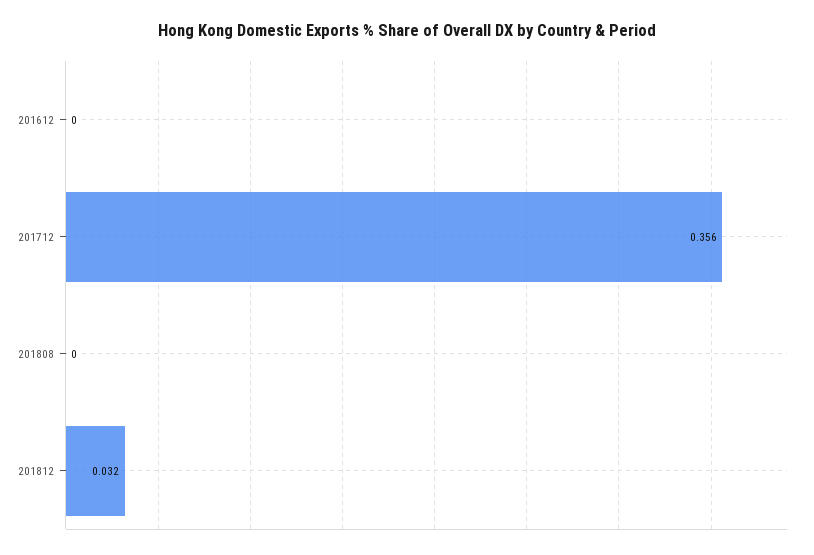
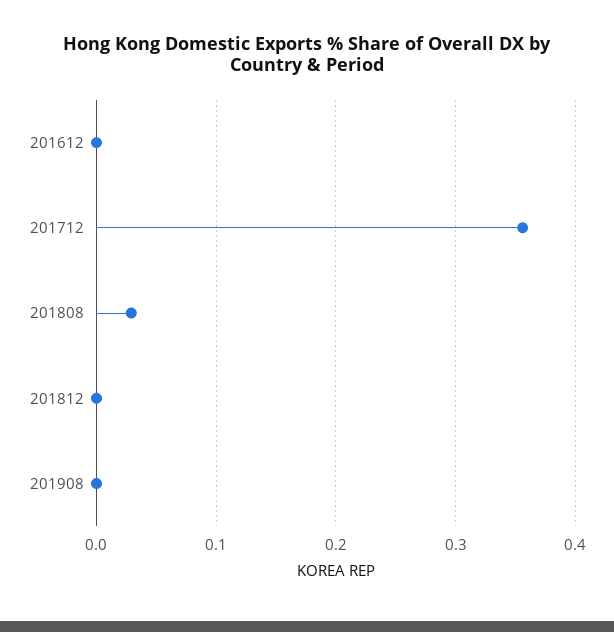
201808: 0 -> 0.03
201812: 0.032 -> 0
201908: none -> 0

